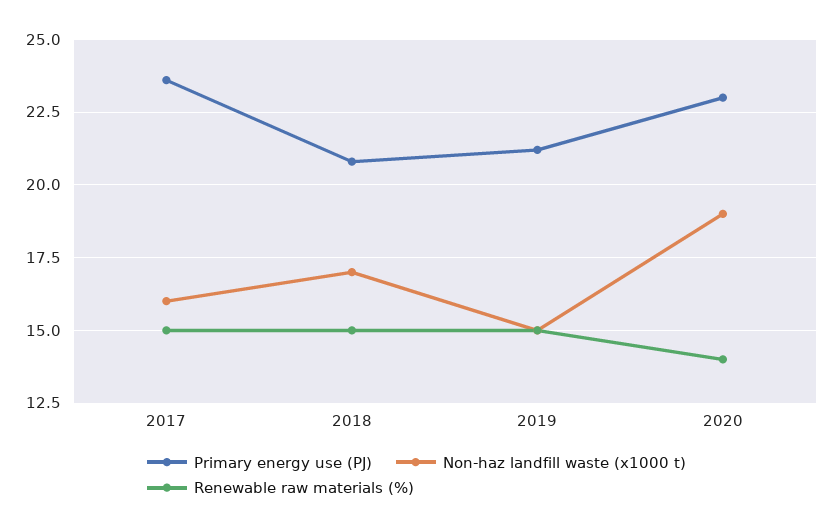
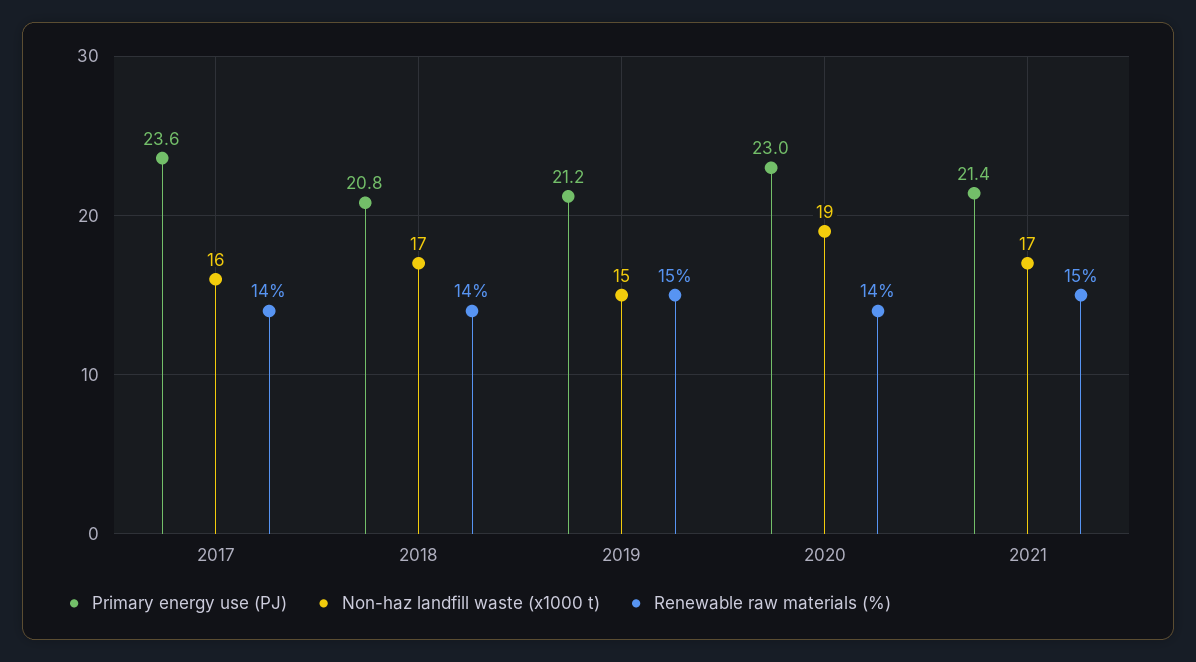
Renewable raw materials (%), 2017: 15 -> 14
Renewable raw materials (%), 2018: 15 -> 14
Primary energy use (PJ), 2021: none -> 21.4
Non-haz landfill waste (x1000 t), 2021: none -> 17
Renewable raw materials (%), 2021: none -> 15

